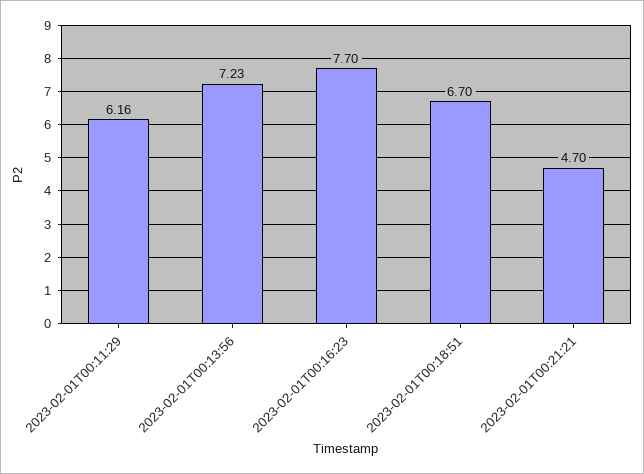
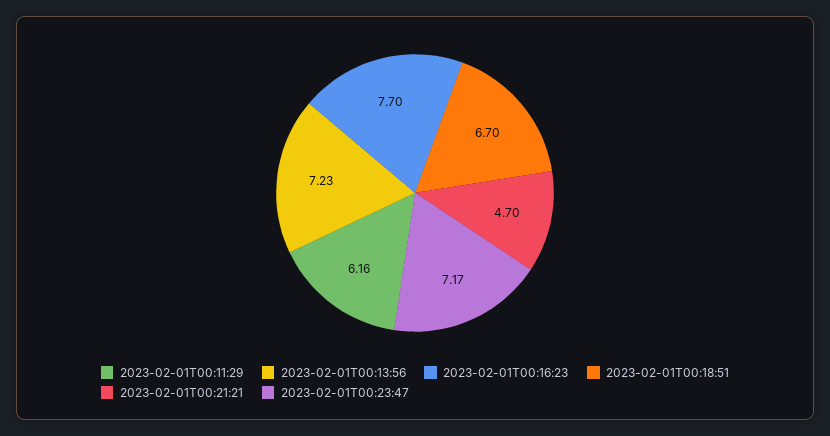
2023-02-01T00:23:47: none -> 7.17

